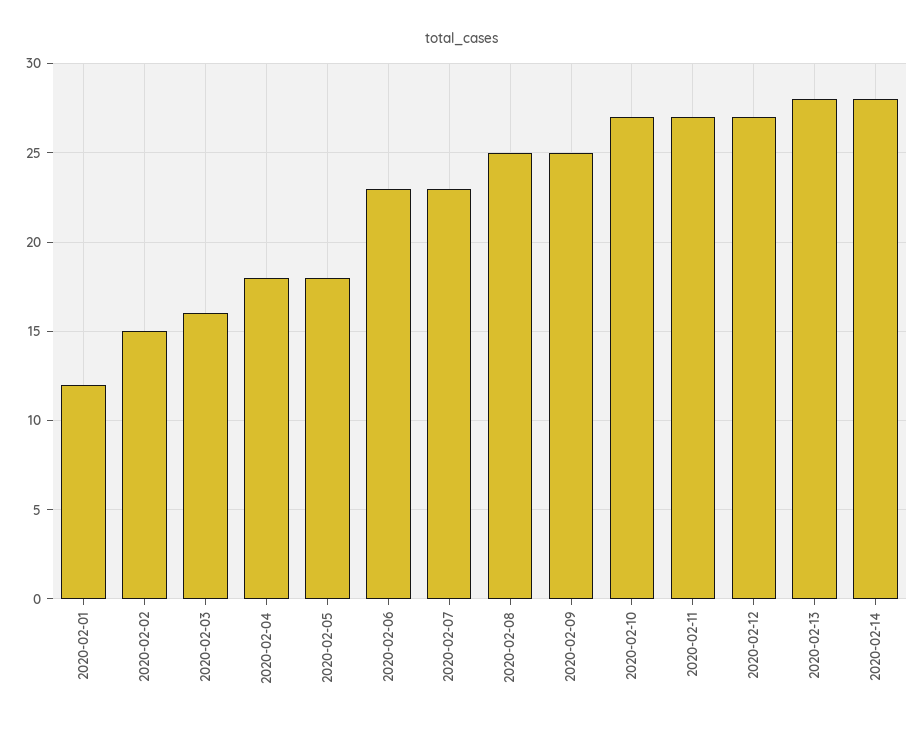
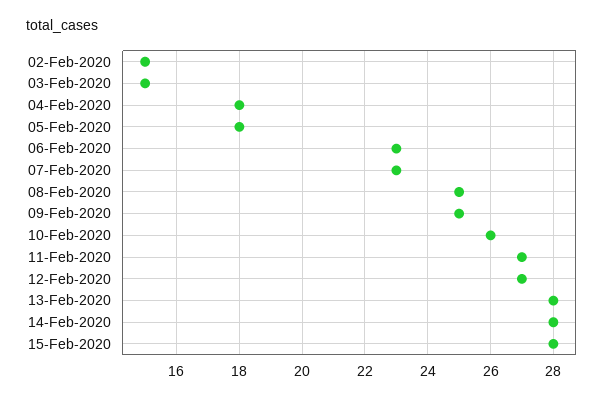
2020-02-01: 12 -> none
2020-02-03: 16 -> 15
2020-02-10: 27 -> 26
15-Feb-2020: none -> 28

